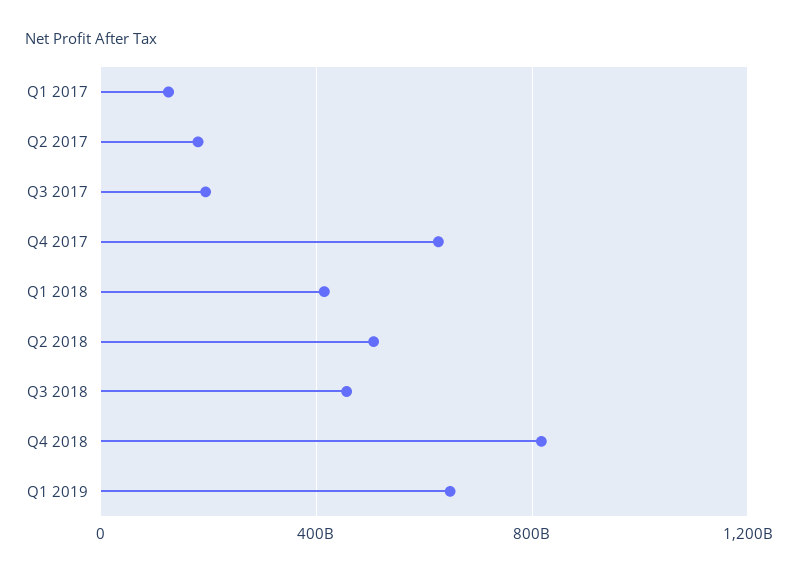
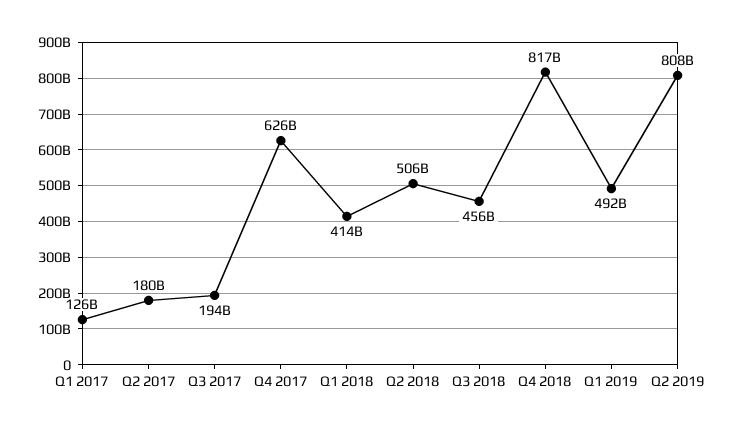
Q1 2019: 650000000000 -> 492000000000
Q2 2019: none -> 808000000000

